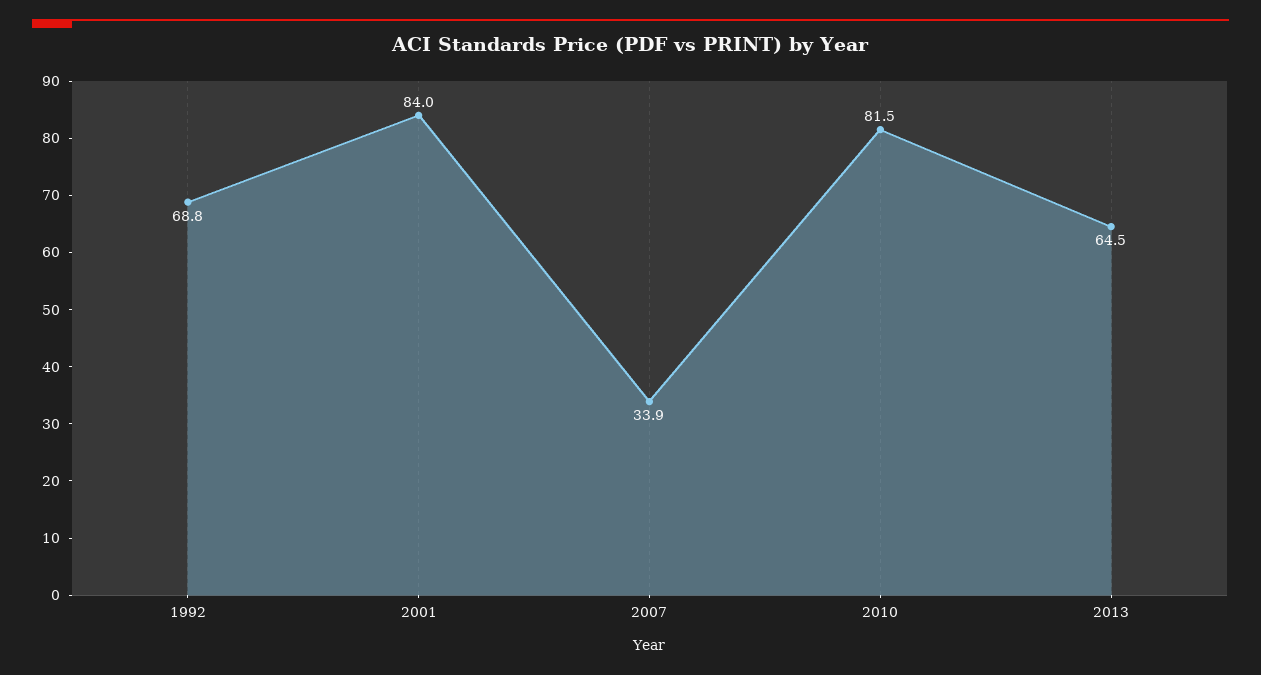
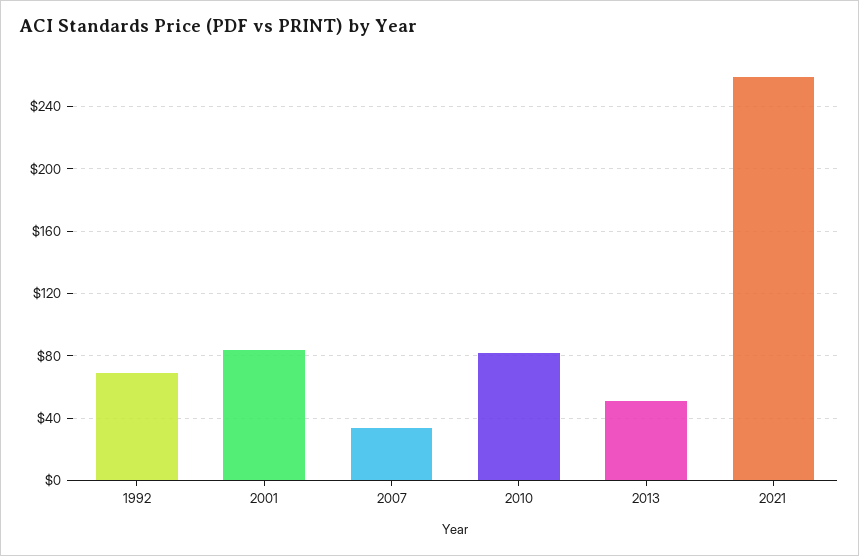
2013: 64.5 -> 50
2021: none -> 260

